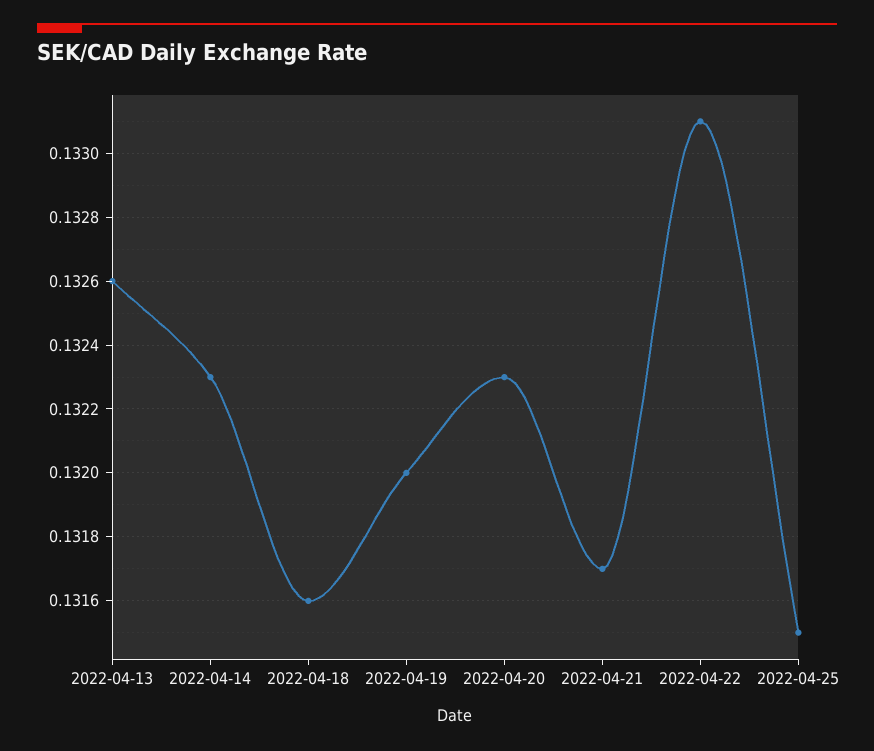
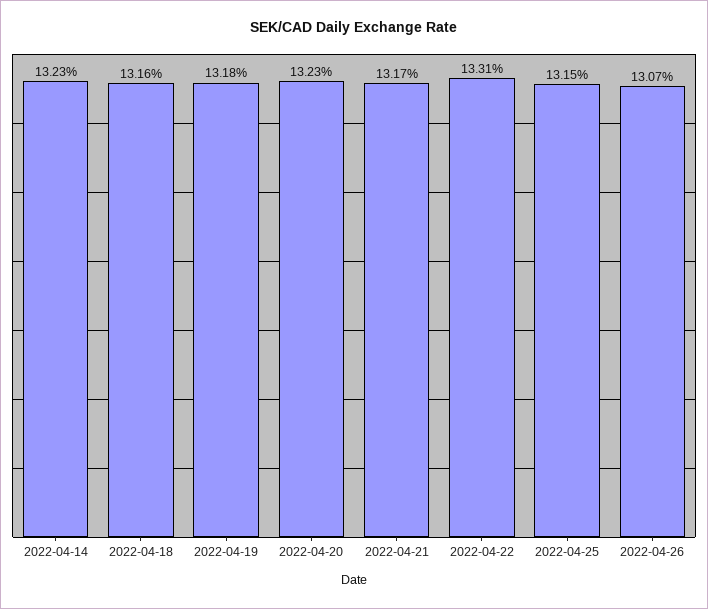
2022-04-13: 0.1326 -> none
2022-04-19: 0.132 -> 0.1318
2022-04-26: none -> 0.1307

